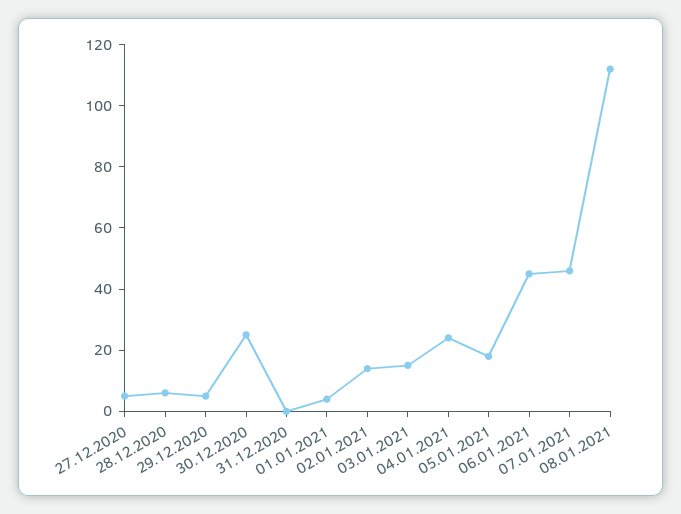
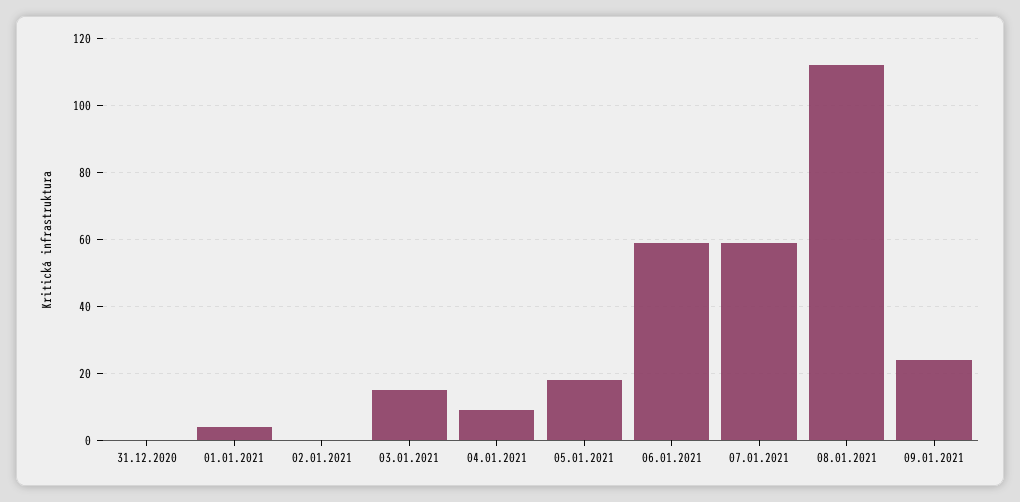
27.12.2020: 5 -> none
28.12.2020: 5 -> none
29.12.2020: 5 -> none
30.12.2020: 25 -> none
02.01.2021: 15 -> 0
04.01.2021: 25 -> 10
06.01.2021: 45 -> 60
07.01.2021: 45 -> 60
09.01.2021: none -> 25

